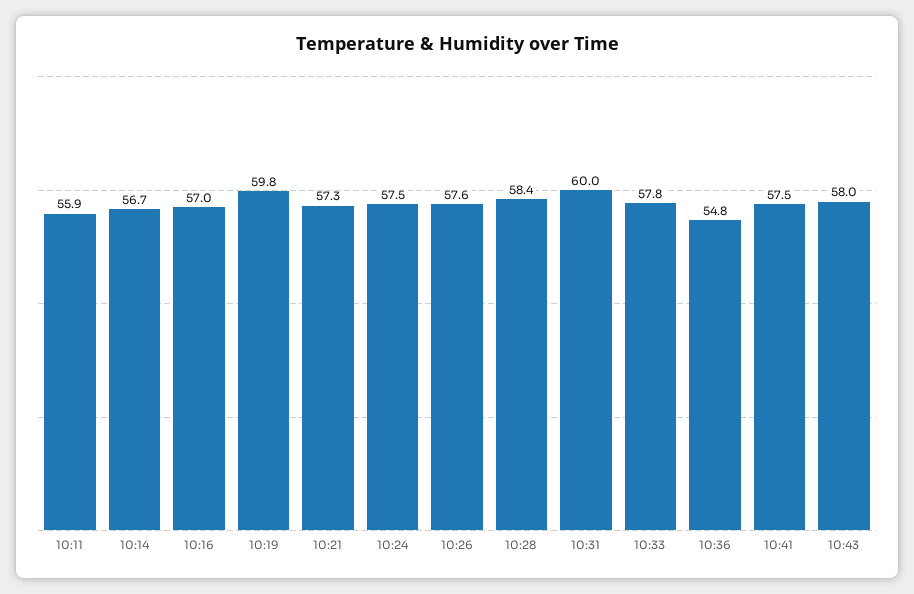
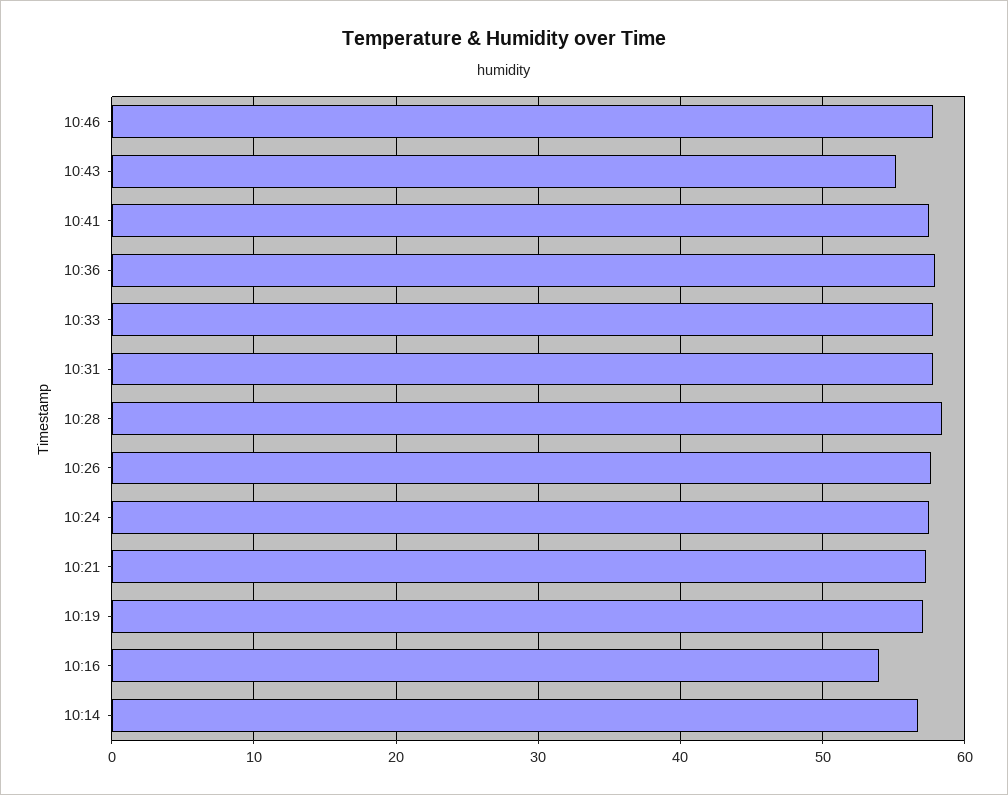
10:11: 55.9 -> none
10:16: 57 -> 54
10:19: 59.8 -> 57
10:31: 60 -> 58
10:36: 54.8 -> 58
10:43: 58 -> 55
10:46: none -> 58

